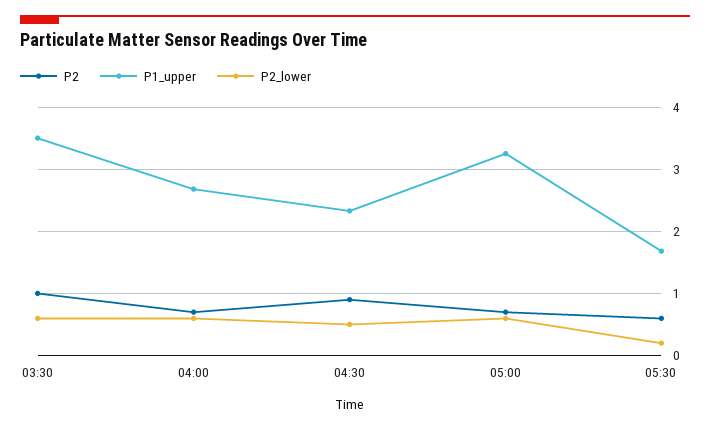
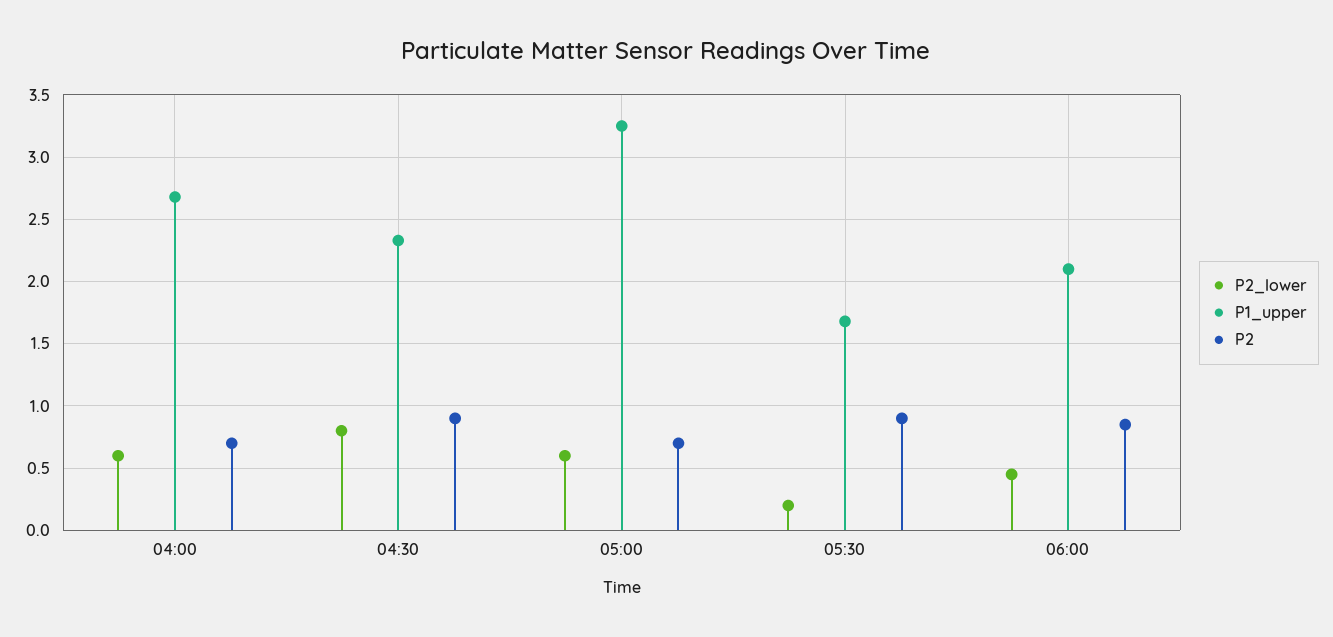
P2, 03:30: 1 -> none
P1_upper, 03:30: 3.5 -> none
P2_lower, 03:30: 0.6 -> none
P2_lower, 04:30: 0.5 -> 0.8
P2, 05:30: 0.6 -> 0.9
P2_lower, 06:00: none -> 0.45
P1_upper, 06:00: none -> 2.1
P2, 06:00: none -> 0.85

